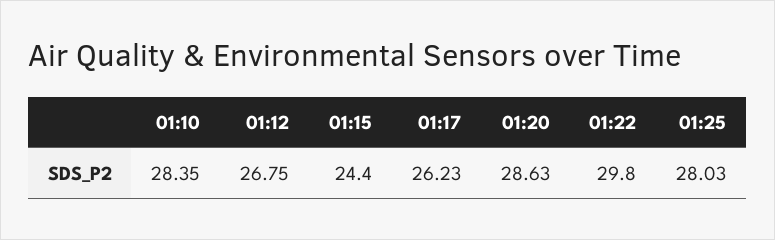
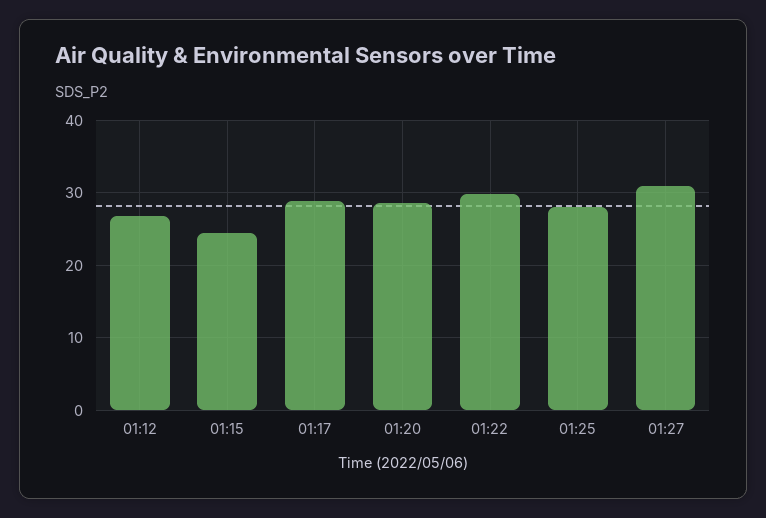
01:10: 28.35 -> none
01:17: 26.23 -> 29
01:27: none -> 31

